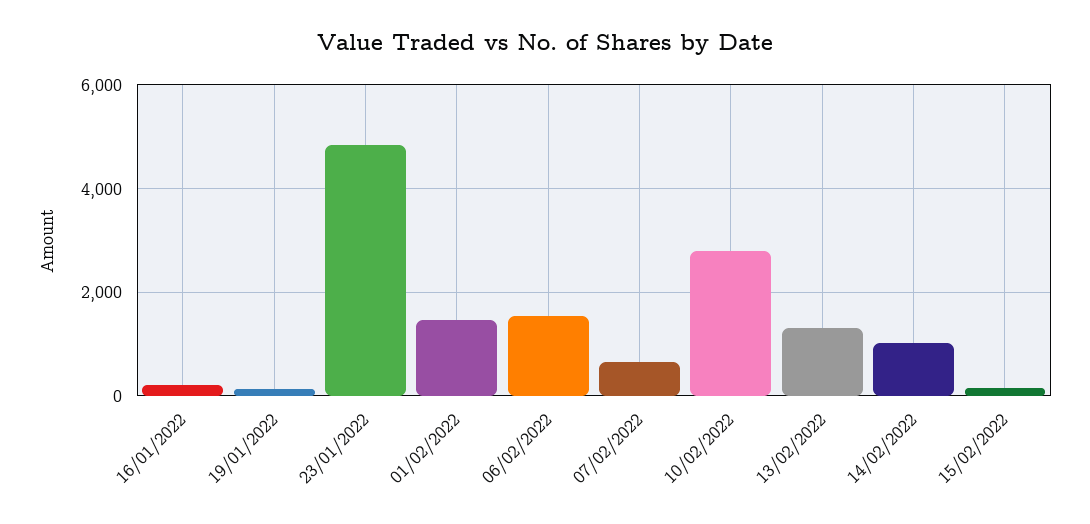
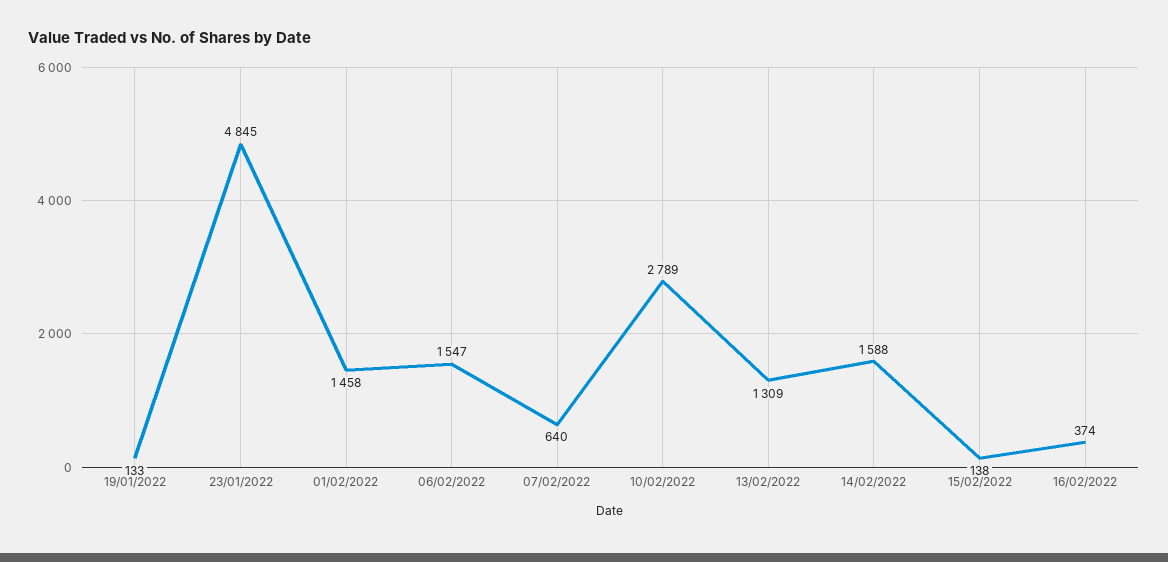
16/01/2022: 200 -> none
14/02/2022: 1000 -> 1588
16/02/2022: none -> 374

